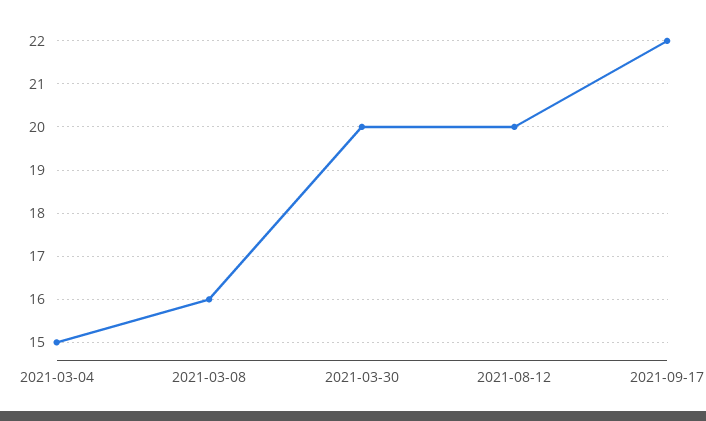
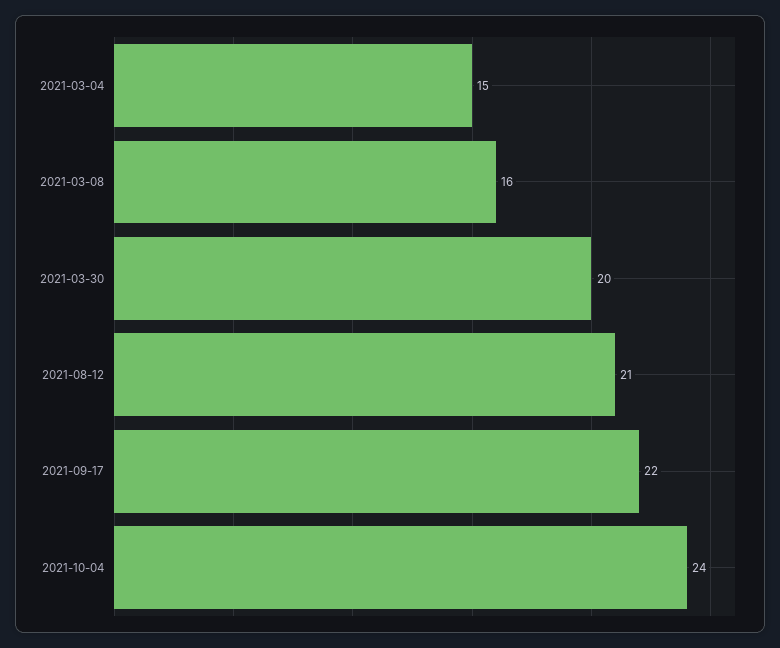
2021-08-12: 20 -> 21
2021-10-04: none -> 24

